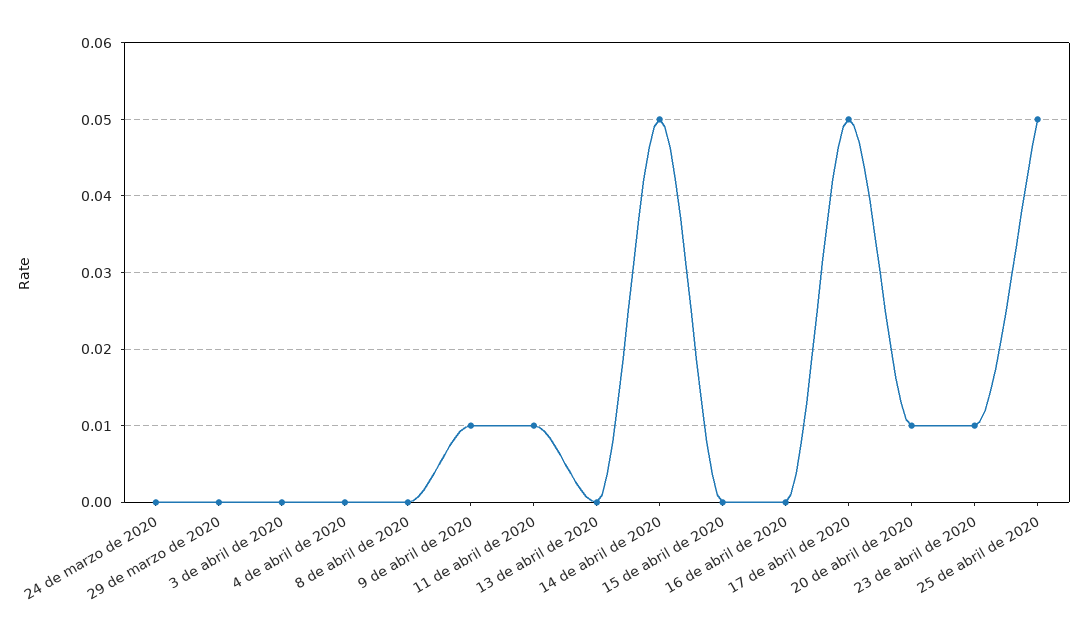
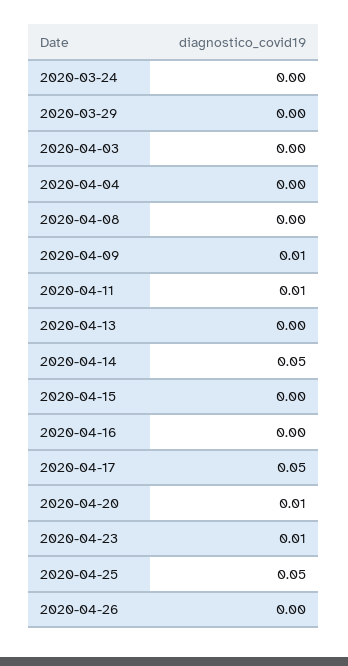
2020-04-26: none -> 0

